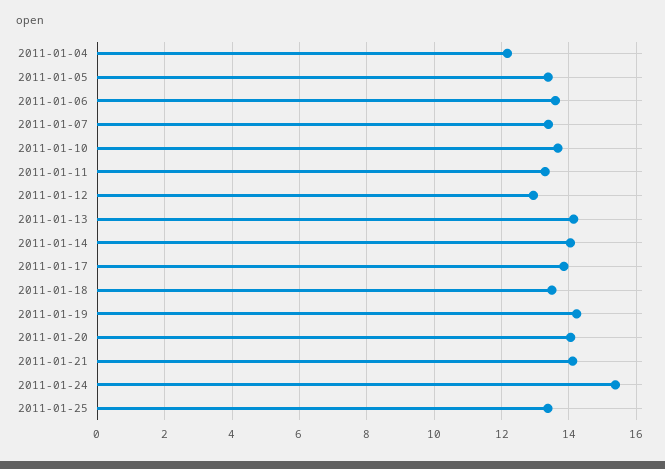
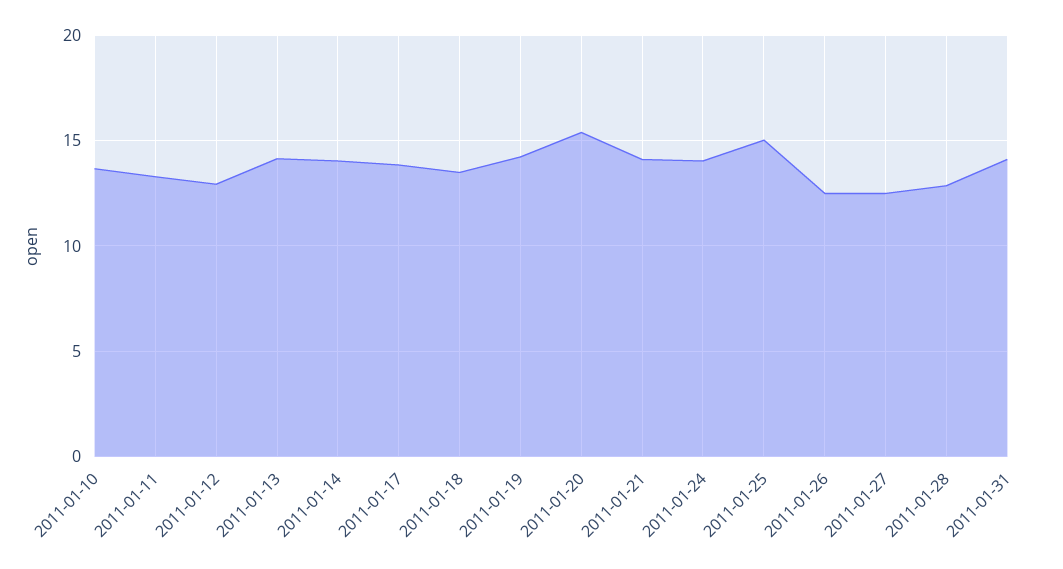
2011-01-04: 12.2 -> none
2011-01-05: 13.4 -> none
2011-01-06: 13.6 -> none
2011-01-07: 13.4 -> none
2011-01-20: 14 -> 15.5
2011-01-24: 15.4 -> 14
2011-01-25: 13.4 -> 15
2011-01-26: none -> 12.5
2011-01-27: none -> 12.5
2011-01-28: none -> 13
2011-01-31: none -> 14

